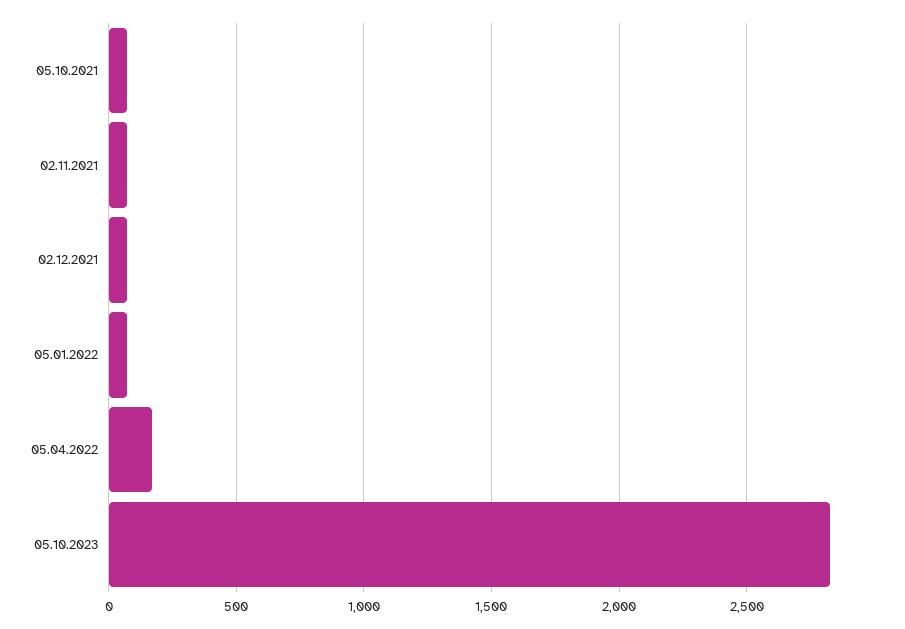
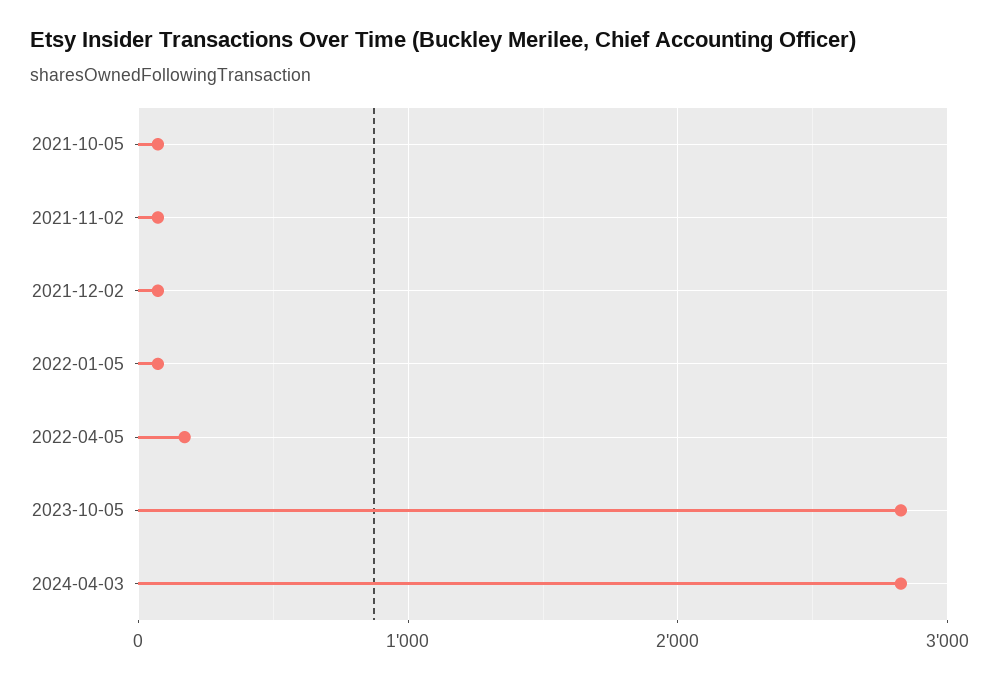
2024-04-03: none -> 2800

